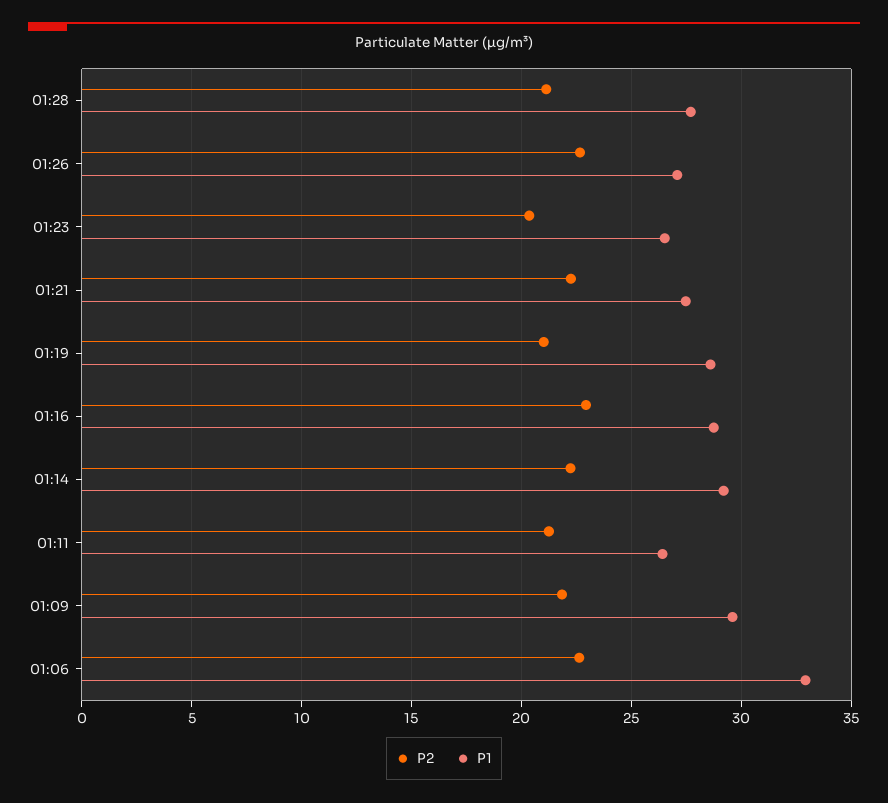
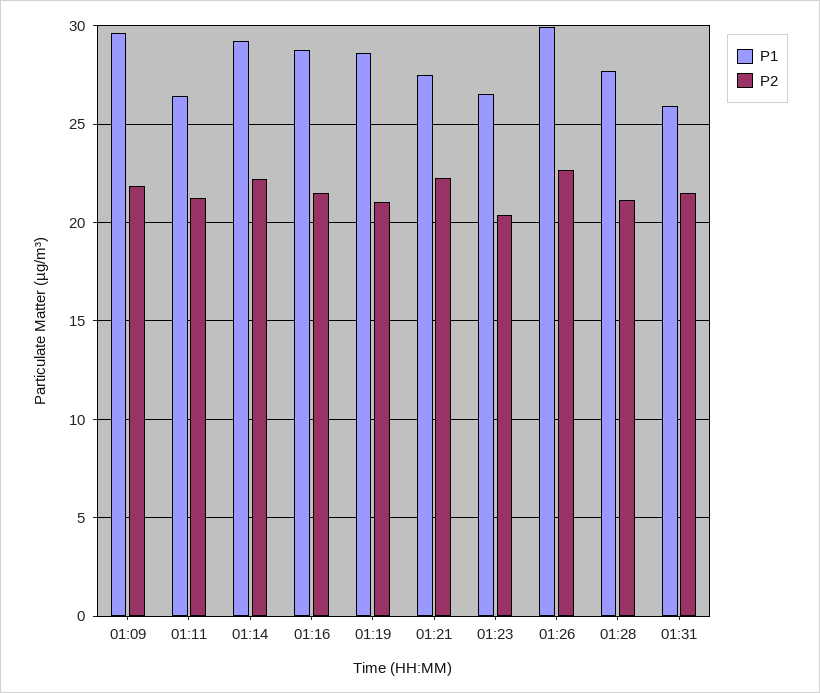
P1, 01:26: 27 -> 30
P2, 01:16: 23 -> 21.5
P2, 01:06: 22.5 -> none
P1, 01:06: 33 -> none
P1, 01:31: none -> 26
P2, 01:31: none -> 21.5

